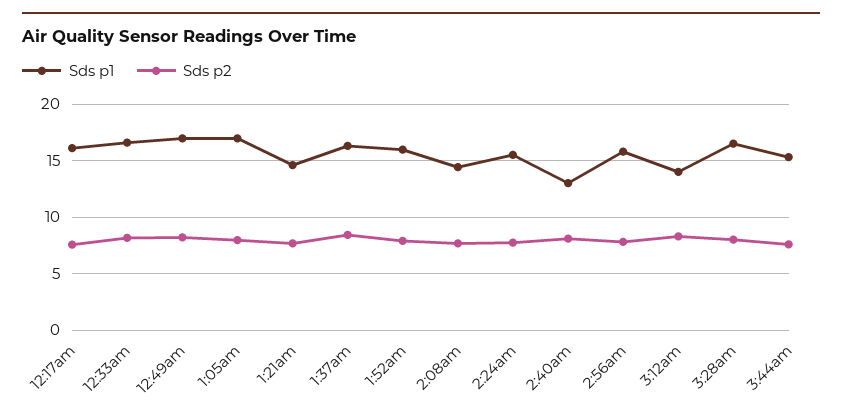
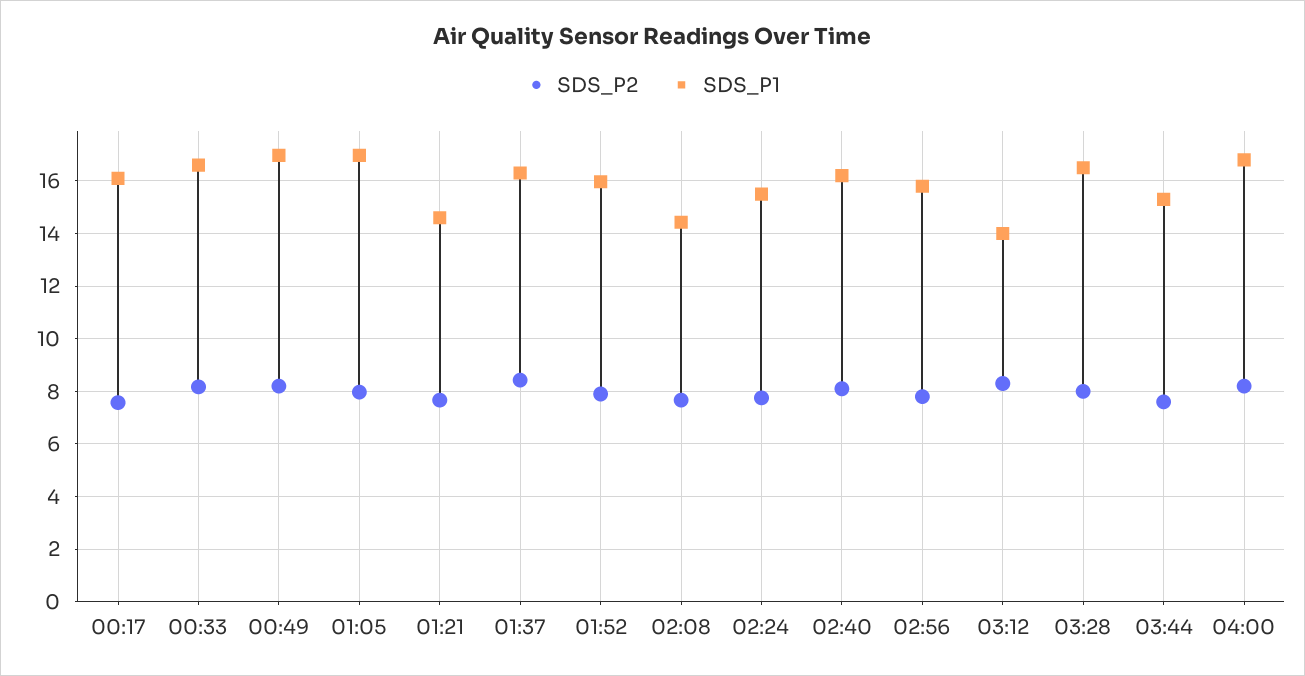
Sds p1, 2:40am: 13 -> 16.25
Sds p2, 04:00: none -> 8.25
Sds p1, 04:00: none -> 16.75

